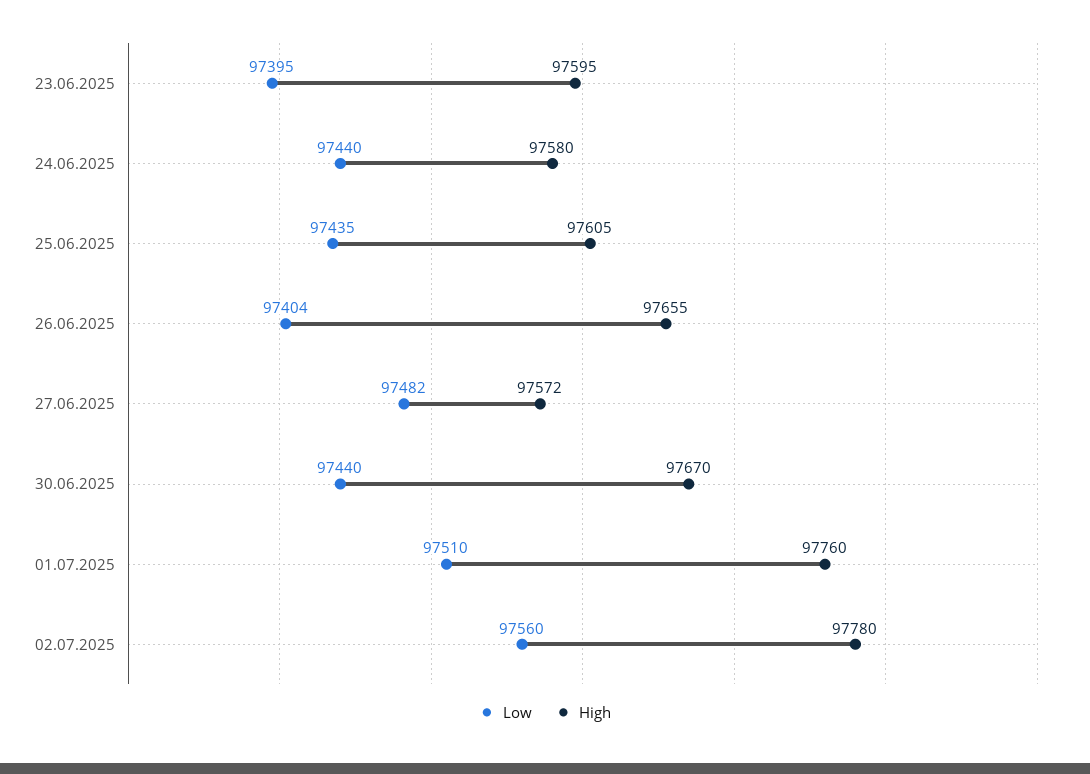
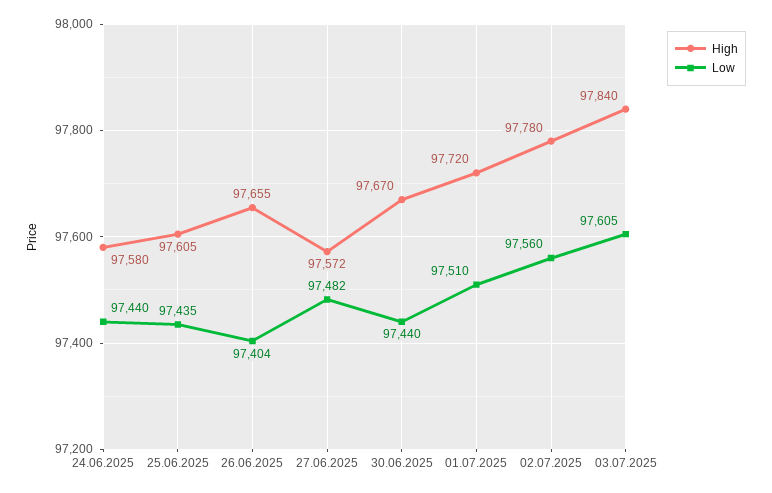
Low, 23.06.2025: 97395 -> none
High, 23.06.2025: 97595 -> none
High, 01.07.2025: 97760 -> 97720
High, 03.07.2025: none -> 97840
Low, 03.07.2025: none -> 97605

